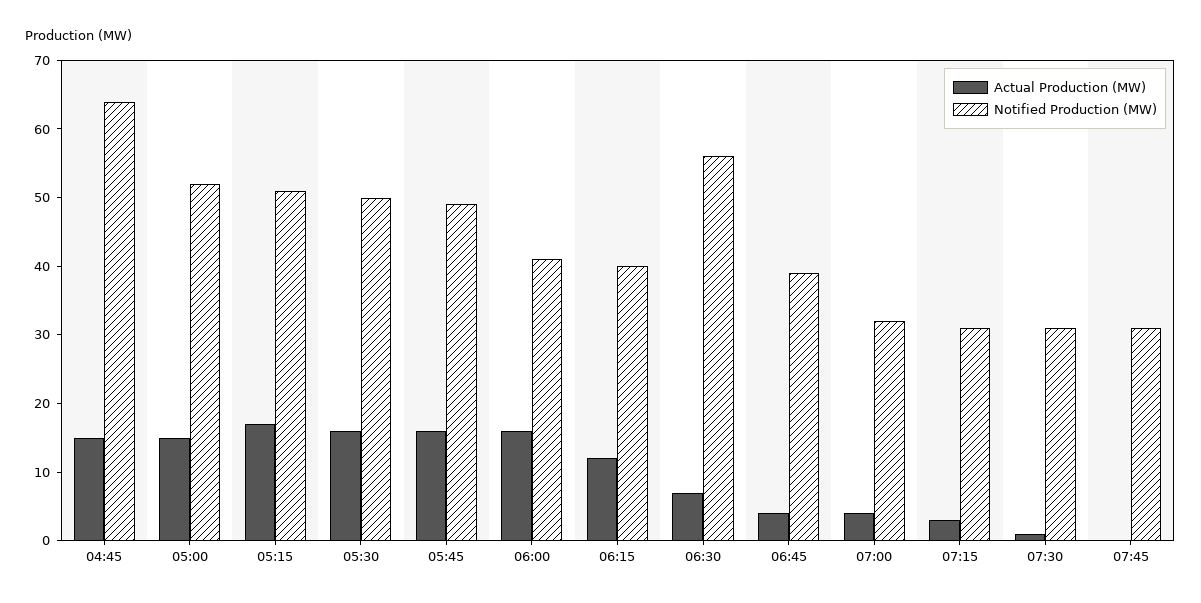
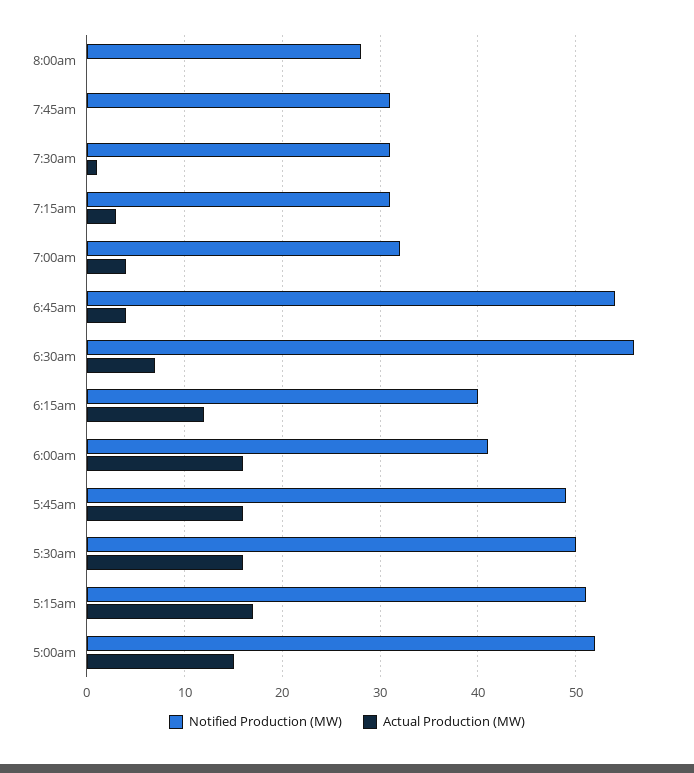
Actual Production (MW), 04:45: 15 -> none
Notified Production (MW), 04:45: 65 -> none
Notified Production (MW), 06:45: 40 -> 54
Notified Production (MW), 8:00am: none -> 28
Actual Production (MW), 8:00am: none -> 0

